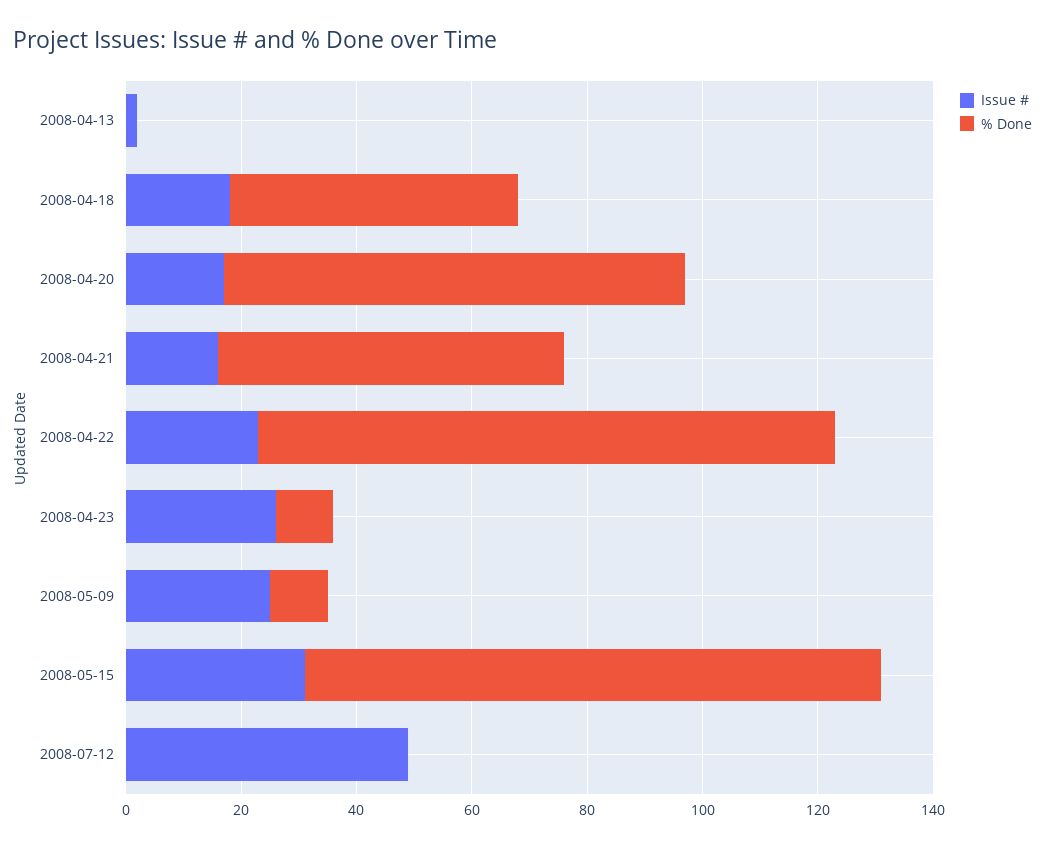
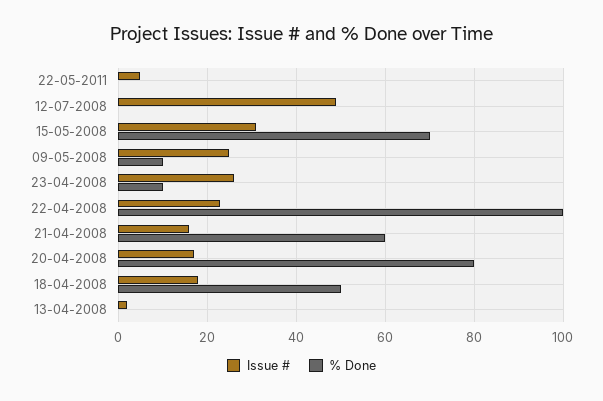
% Done, 2008-05-15: 100 -> 70
Issue #, 22-05-2011: none -> 5
% Done, 22-05-2011: none -> 0

